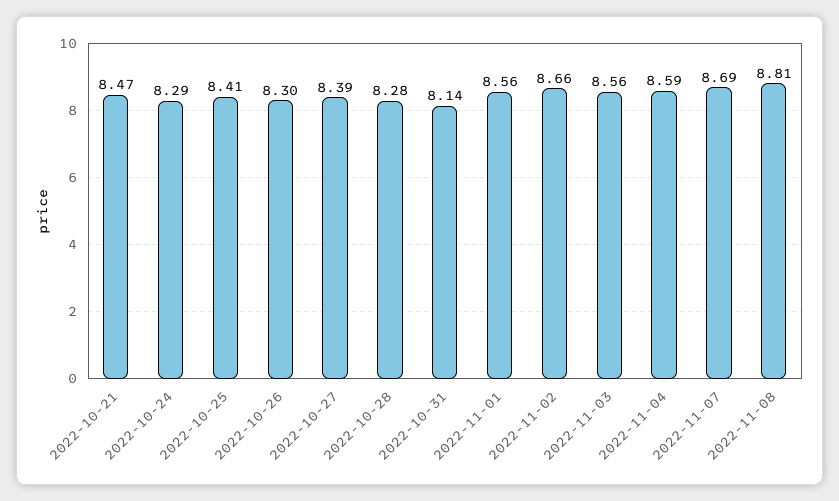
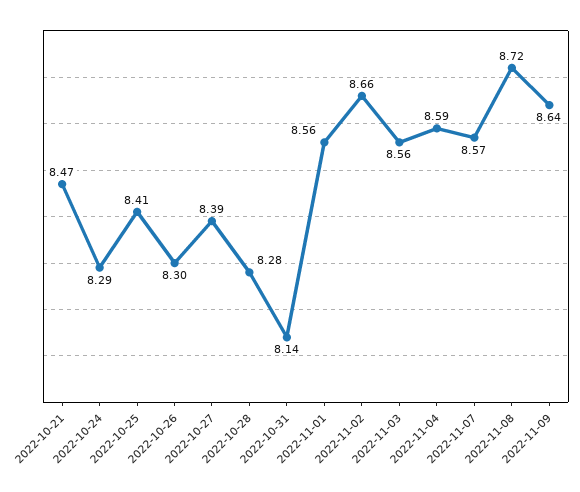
2022-11-07: 8.69 -> 8.57
2022-11-08: 8.81 -> 8.72
2022-11-09: none -> 8.64

